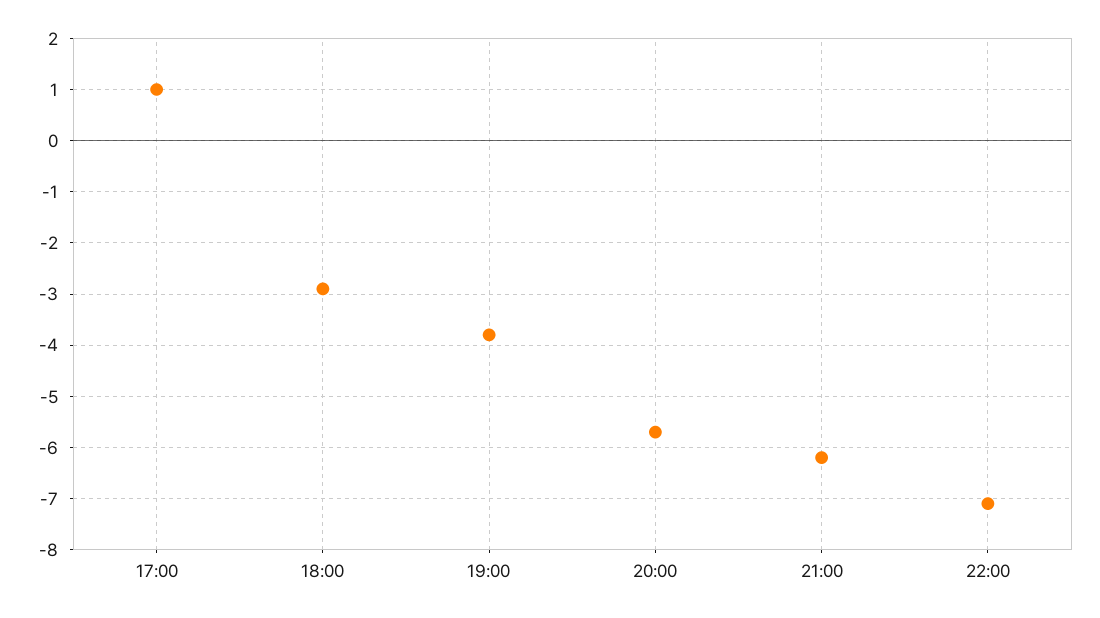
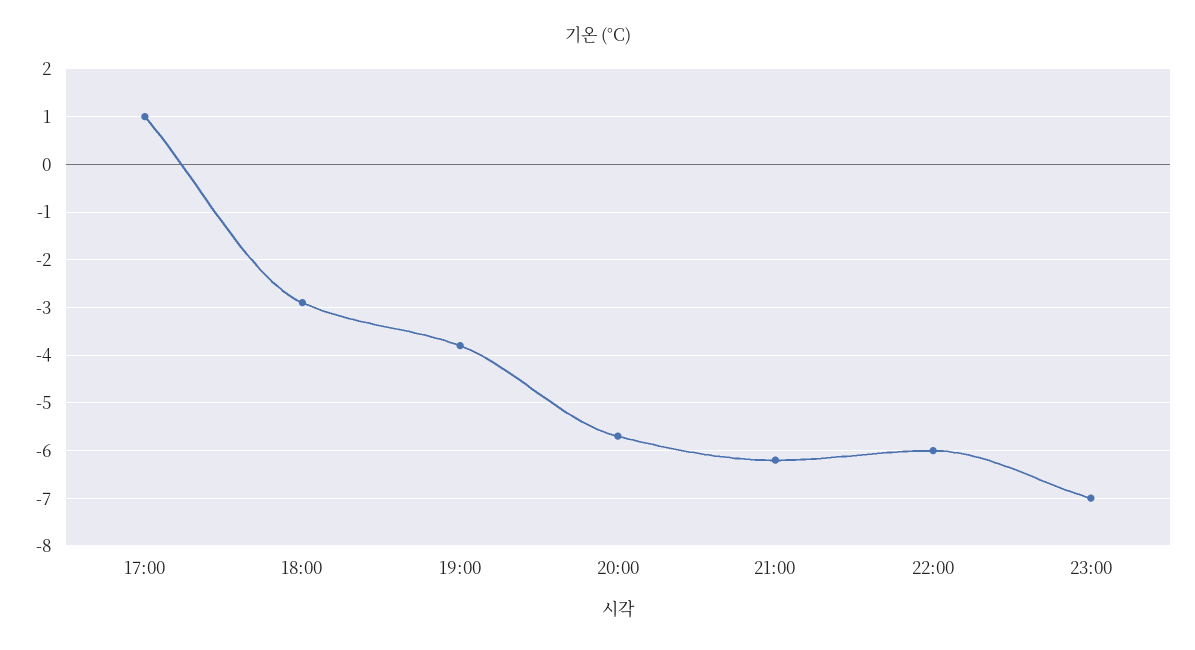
22:00: -7 -> -6
23:00: none -> -7

